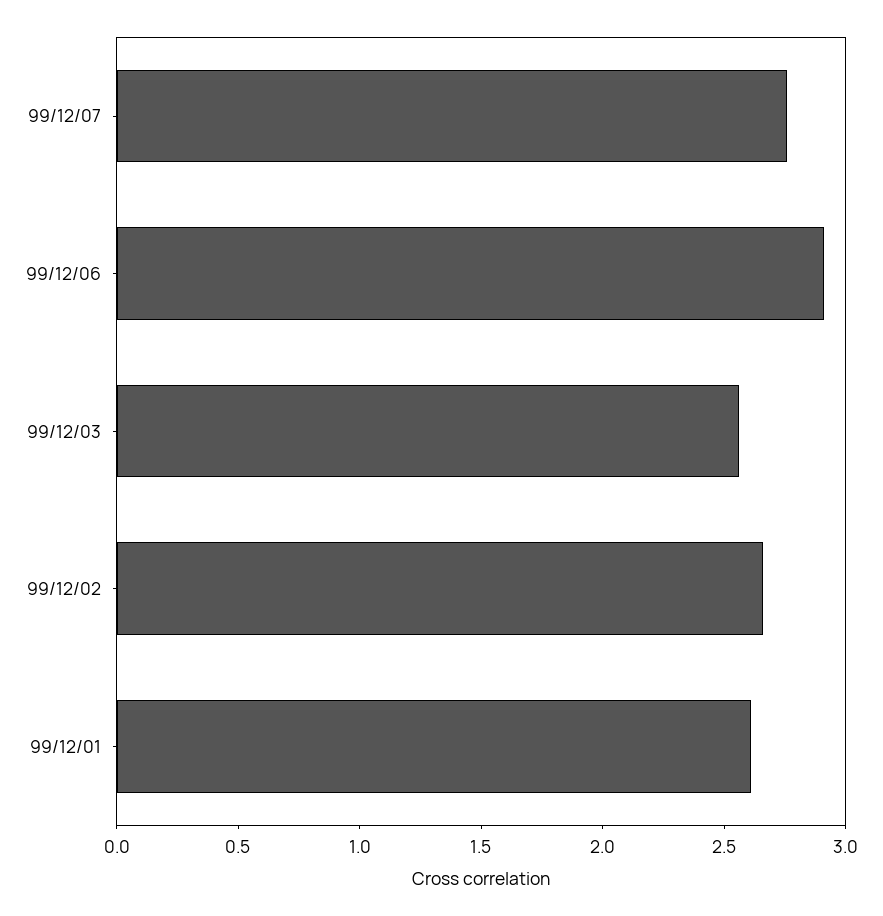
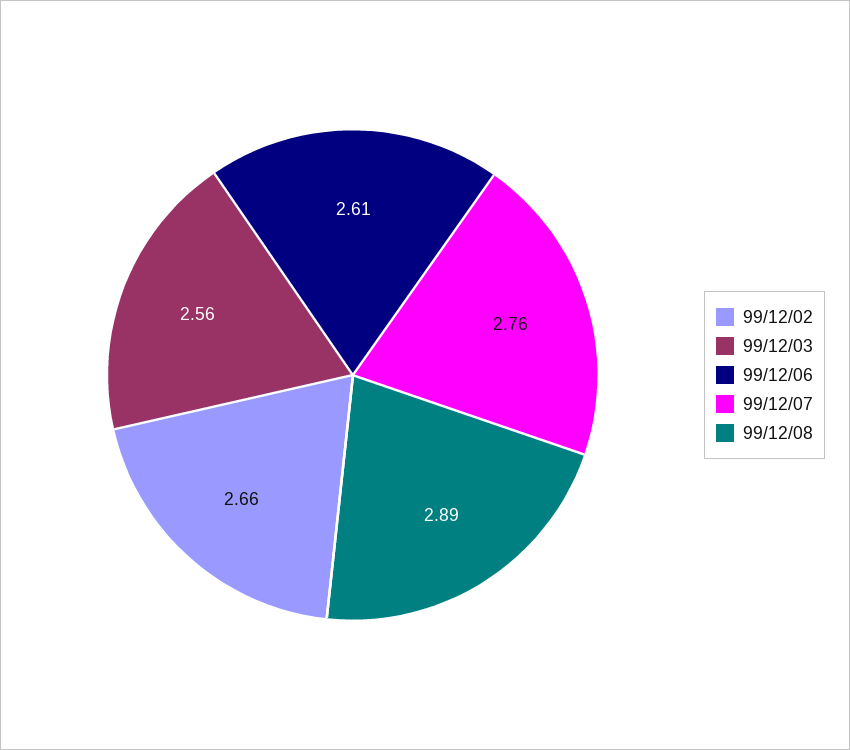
99/12/06: 2.9 -> 2.61
99/12/01: 2.6 -> none
99/12/08: none -> 2.89

